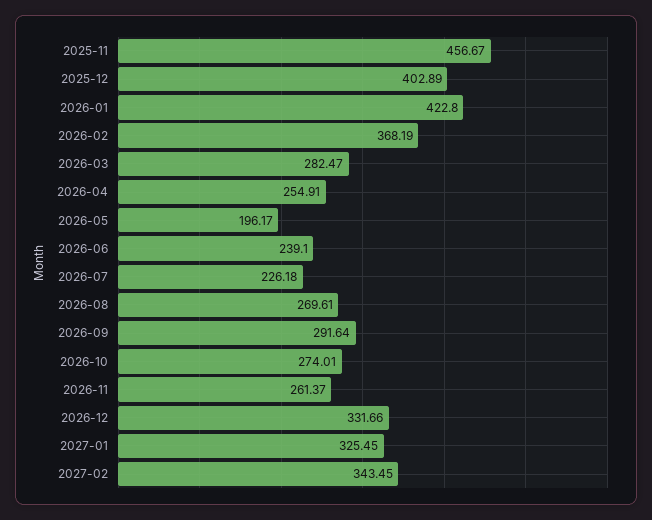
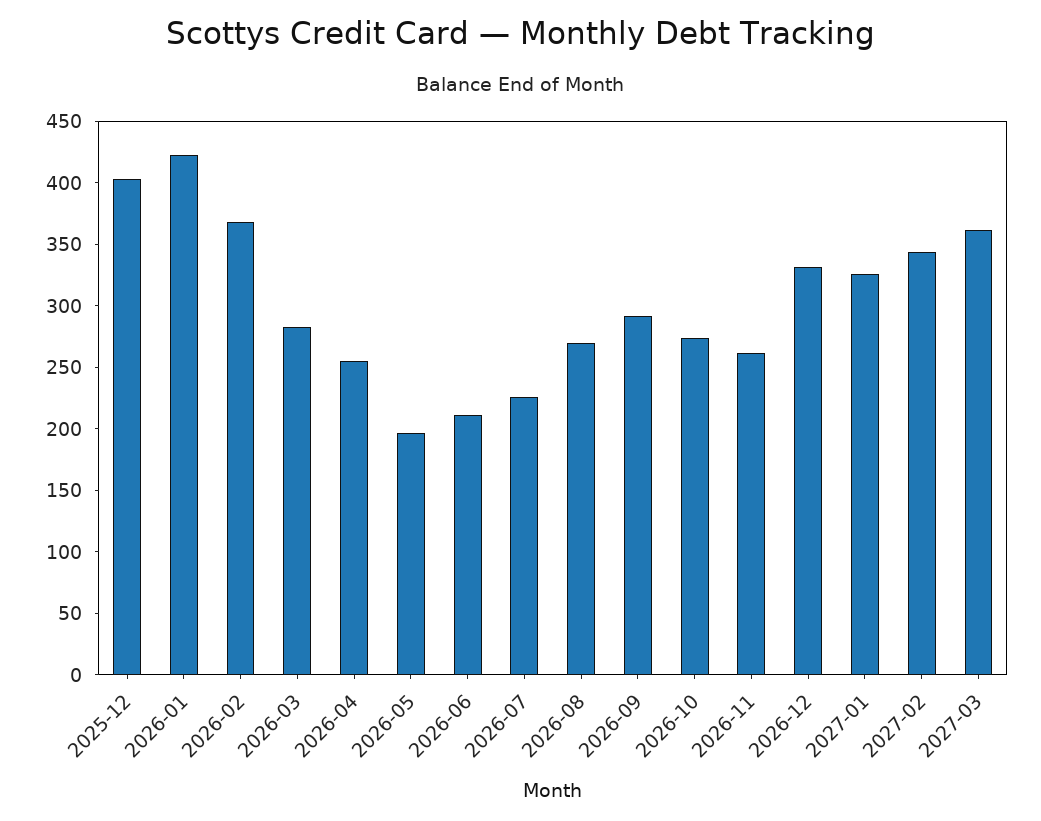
2025-11: 456.67 -> none
2026-06: 239.1 -> 210
2027-03: none -> 360

